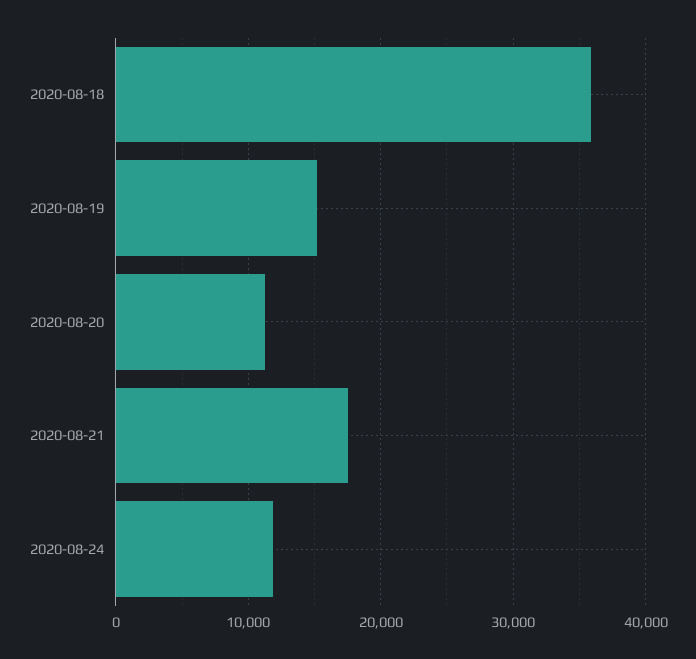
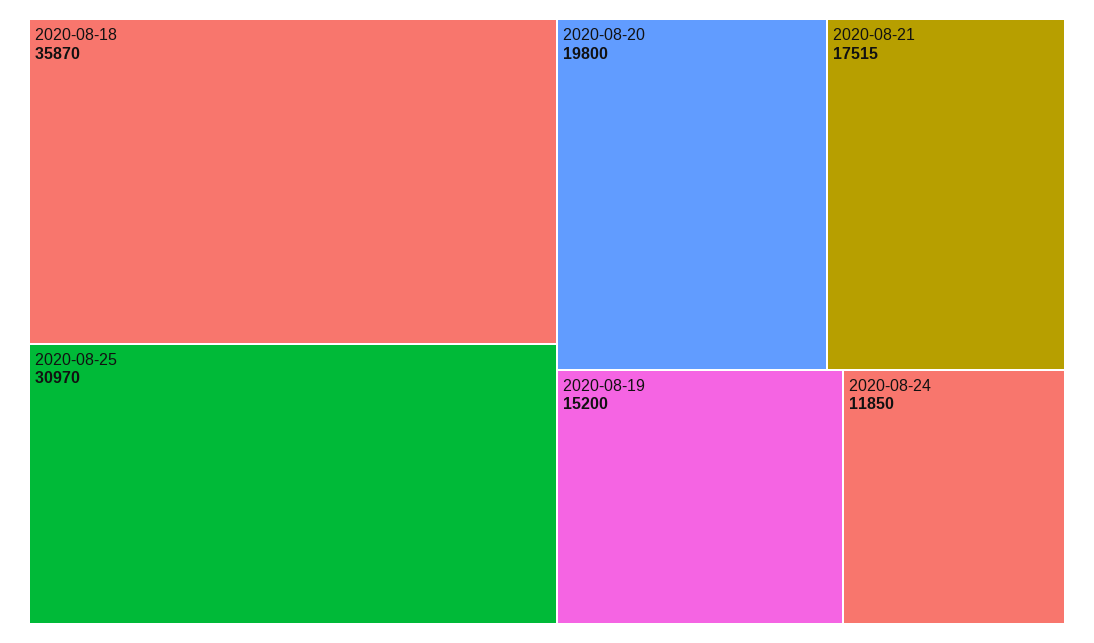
2020-08-20: 11000 -> 19800
2020-08-25: none -> 30970

